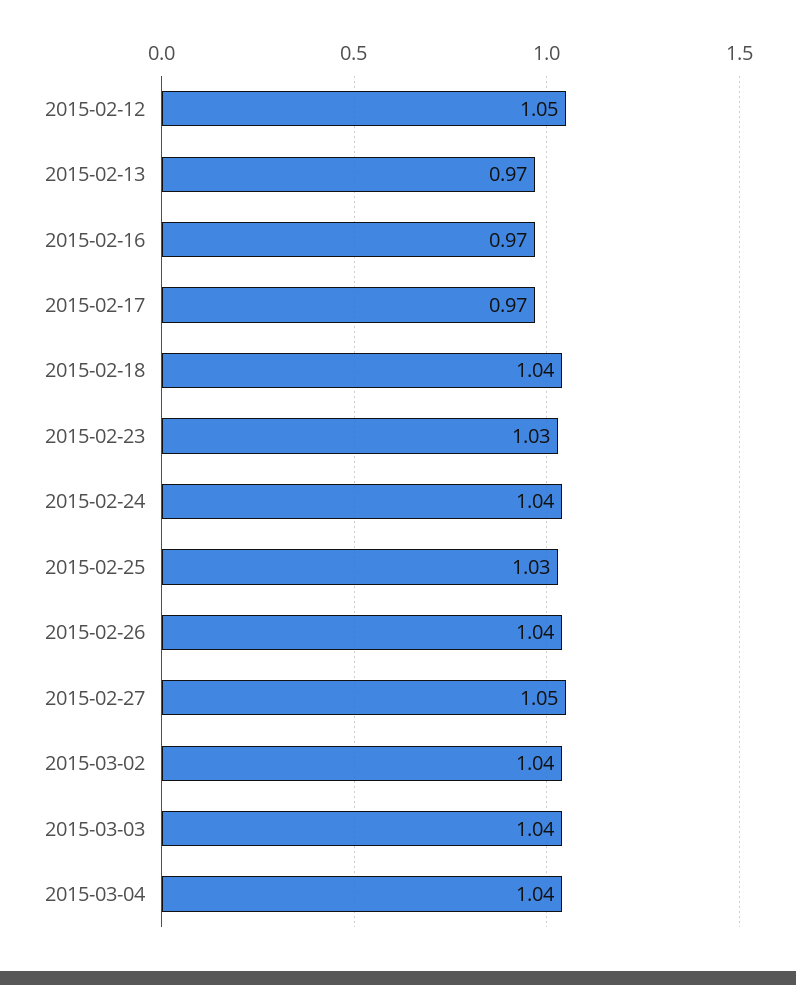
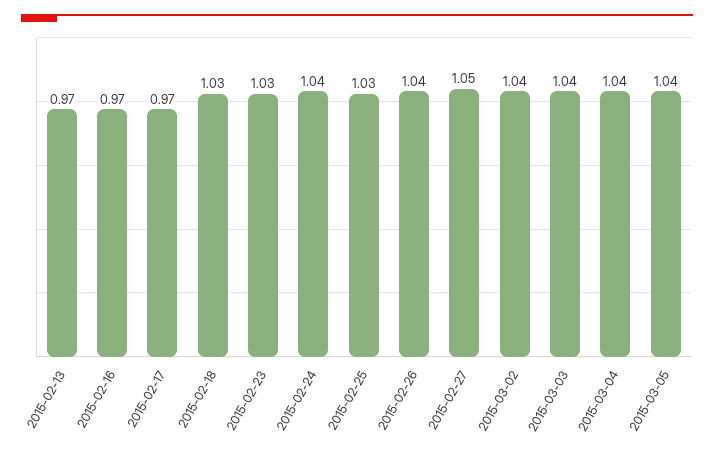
2015-02-12: 1.05 -> none
2015-02-18: 1.04 -> 1.03
2015-03-05: none -> 1.04

